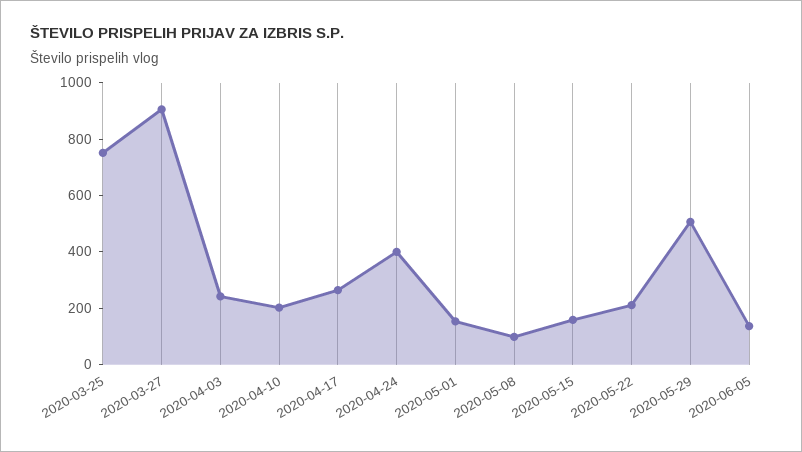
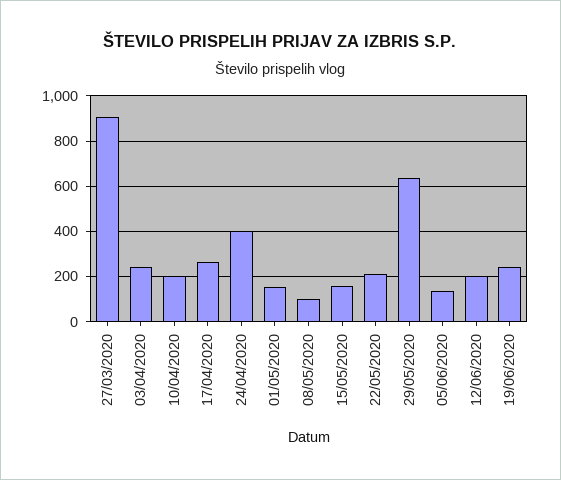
2020-03-25: 750 -> none
2020-05-29: 500 -> 650
12/06/2020: none -> 200
19/06/2020: none -> 250

